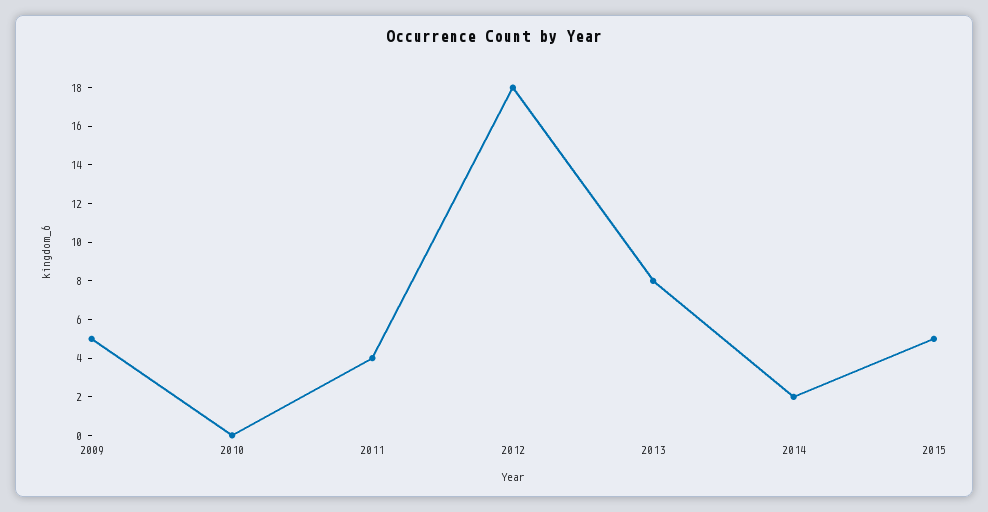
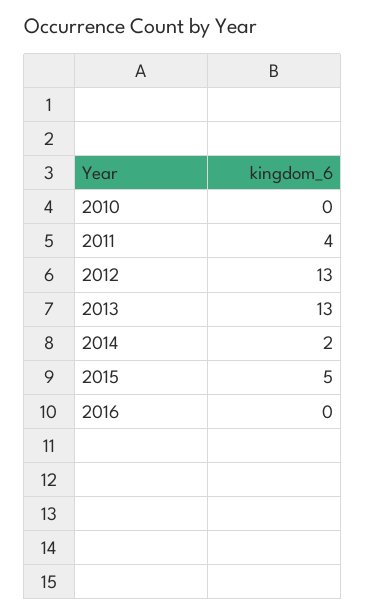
2009: 5 -> none
2012: 18 -> 13
2013: 8 -> 13
2016: none -> 0

